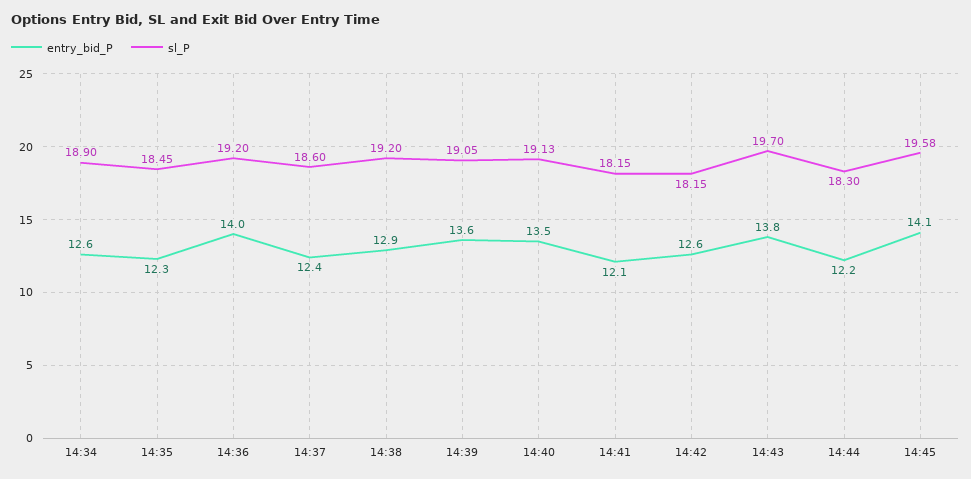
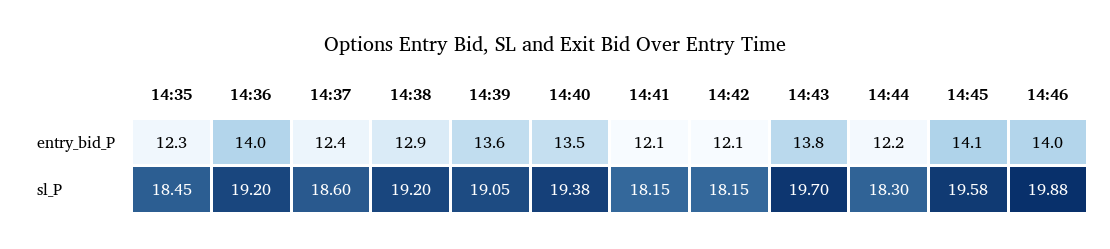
entry_bid_P, 14:34: 12.6 -> none
sl_P, 14:34: 18.9 -> none
sl_P, 14:40: 19.13 -> 19.38
entry_bid_P, 14:42: 12.6 -> 12.1
entry_bid_P, 14:46: none -> 14
sl_P, 14:46: none -> 19.88

